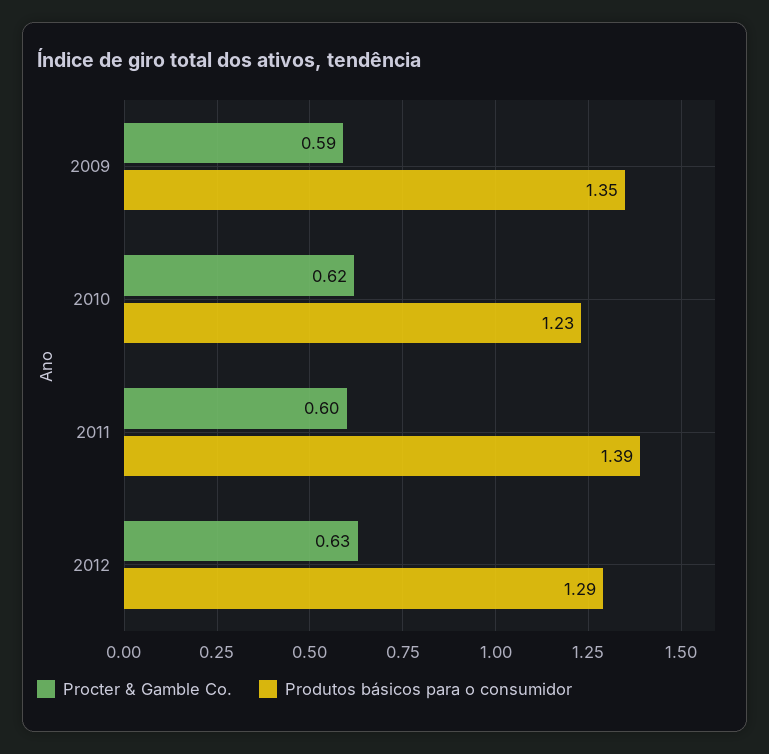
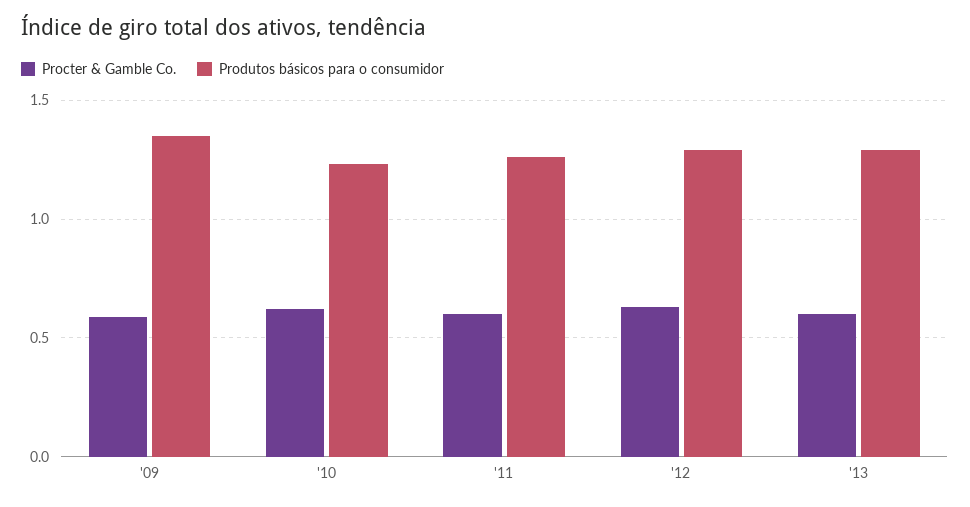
Produtos básicos para o consumidor, 2011: 1.39 -> 1.25
Procter & Gamble Co., '13: none -> 0.6
Produtos básicos para o consumidor, '13: none -> 1.3

